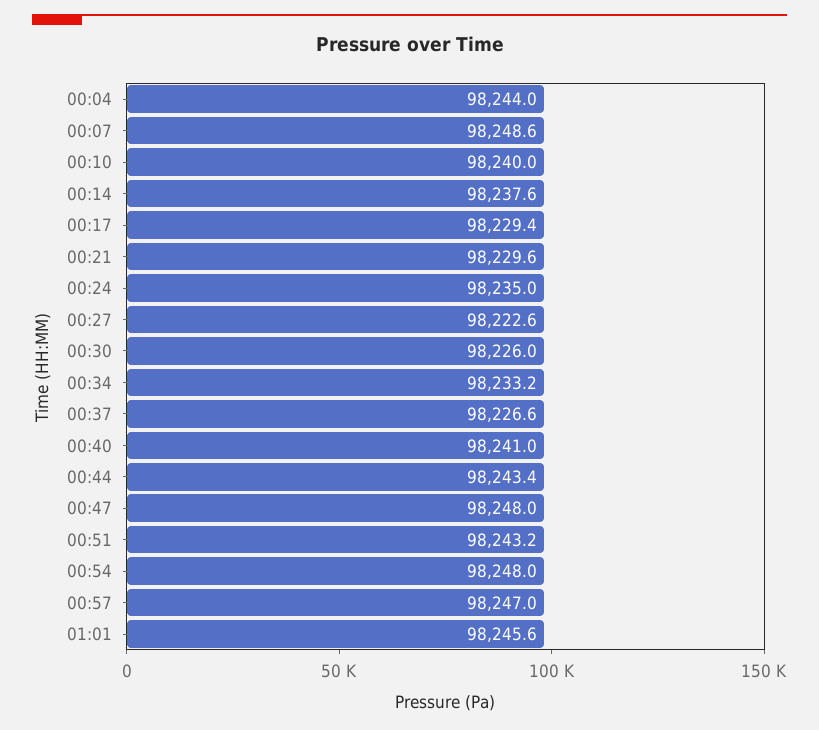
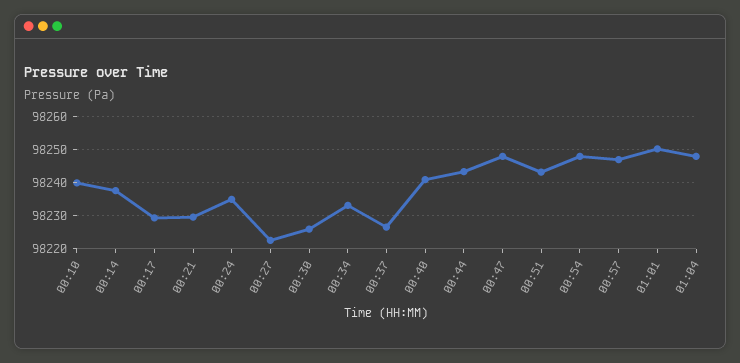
00:04: 98244 -> none
00:07: 98248.6 -> none
01:01: 98245.6 -> 98250
01:04: none -> 98248

